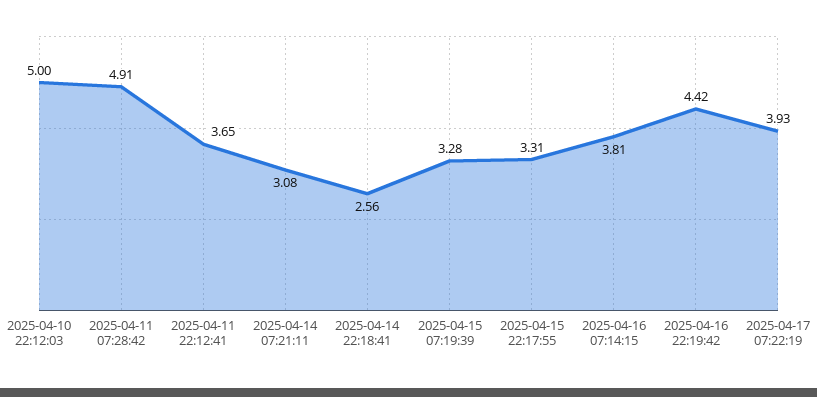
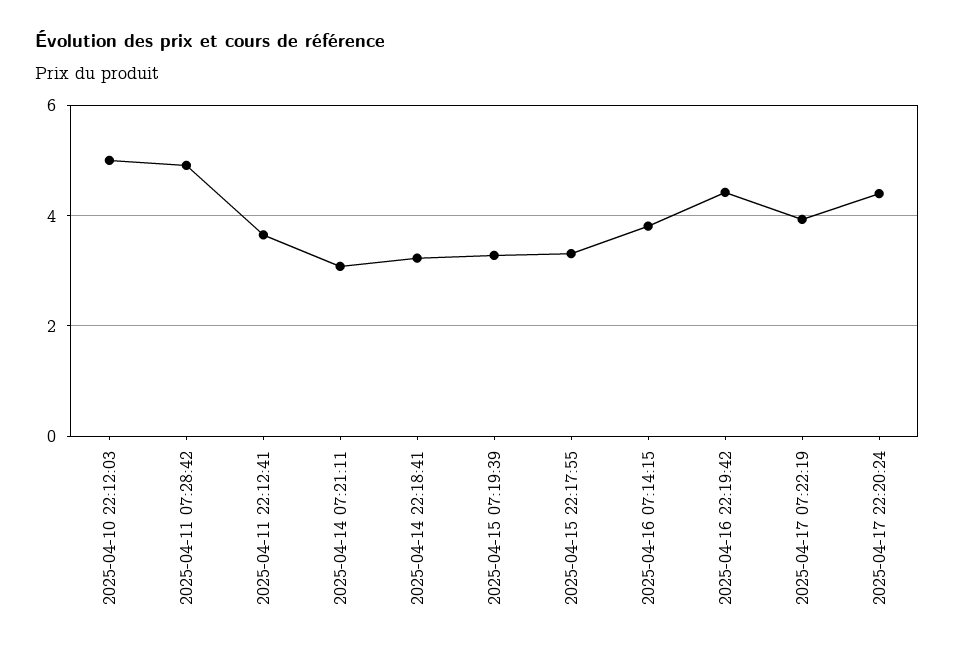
2025-04-14 22:18:41: 2.56 -> 3.2
2025-04-17 22:20:24: none -> 4.4

